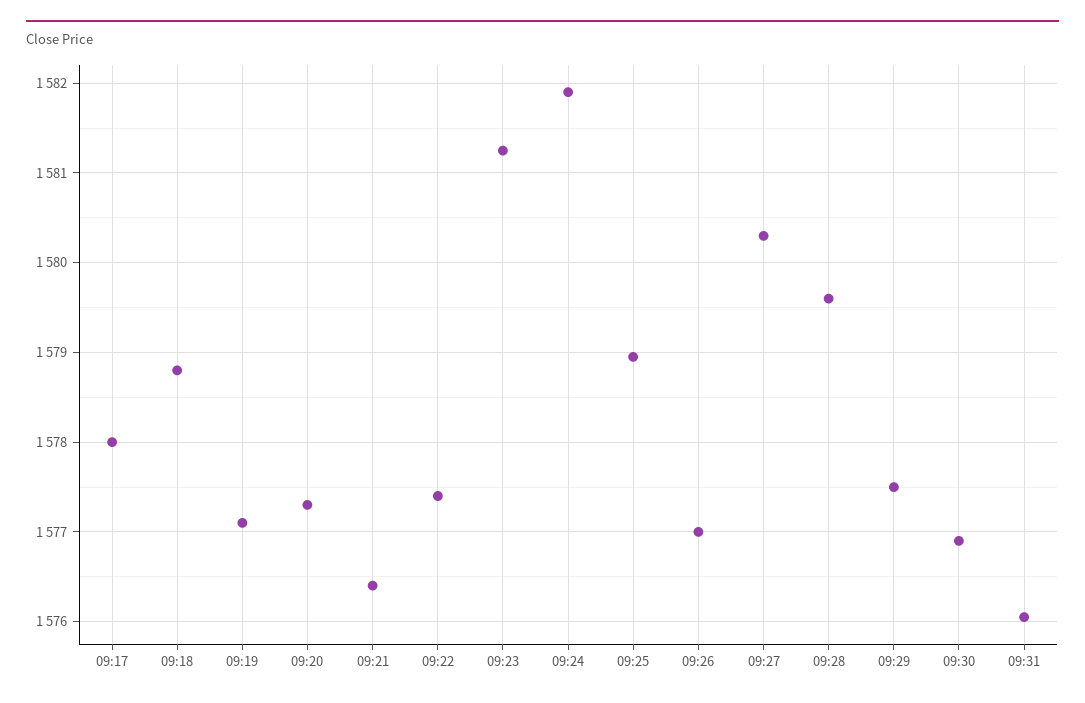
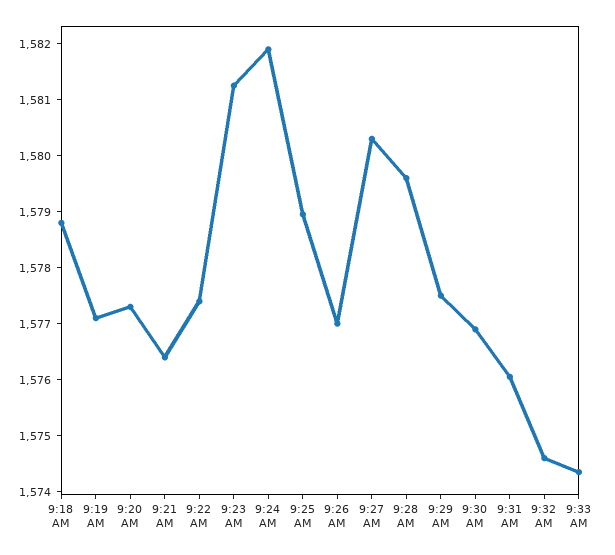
09:17: 1578 -> none
9:32 AM: none -> 1574.6
9:33 AM: none -> 1574.4

